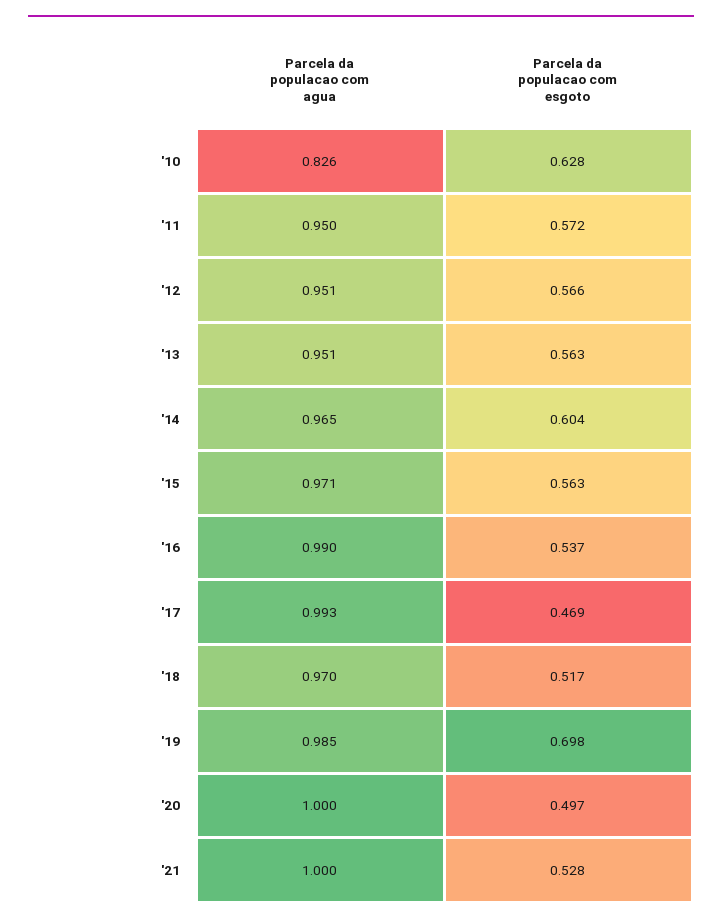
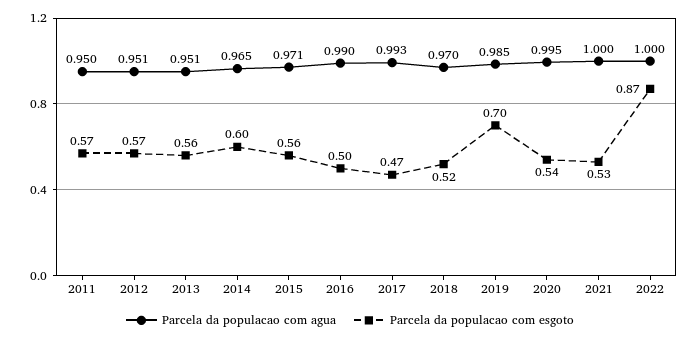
Parcela da populacao com agua, '10: 0.826 -> none
Parcela da populacao com esgoto, '10: 0.628 -> none
Parcela da populacao com esgoto, '16: 0.537 -> 0.5
Parcela da populacao com agua, '20: 1 -> 0.995
Parcela da populacao com esgoto, '20: 0.497 -> 0.54
Parcela da populacao com agua, 2022: none -> 1
Parcela da populacao com esgoto, 2022: none -> 0.87

